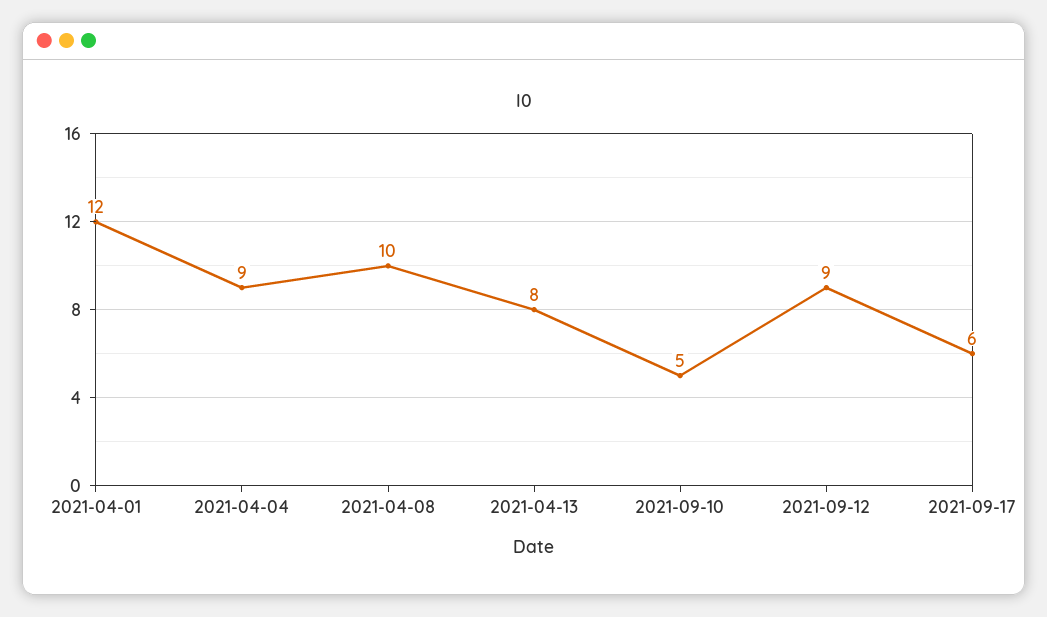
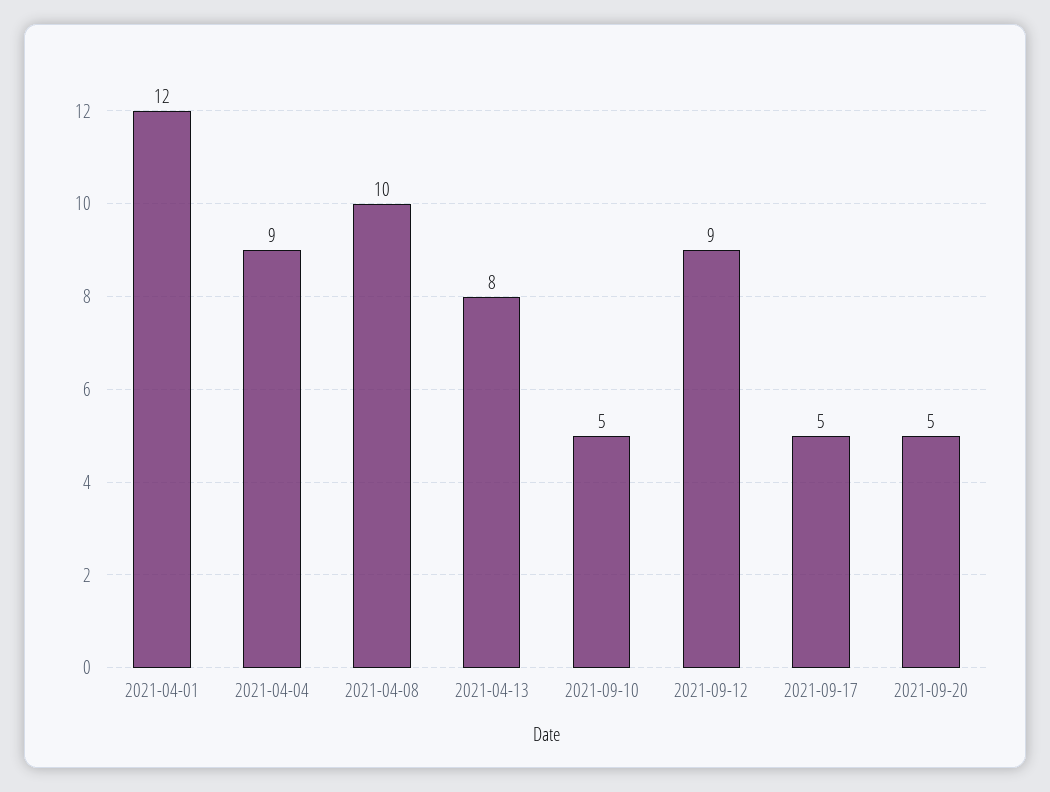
2021-09-17: 6 -> 5
2021-09-20: none -> 5

